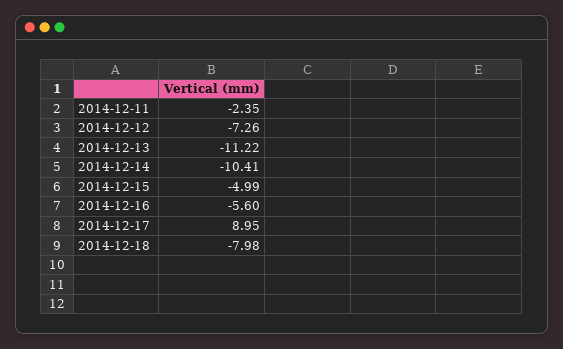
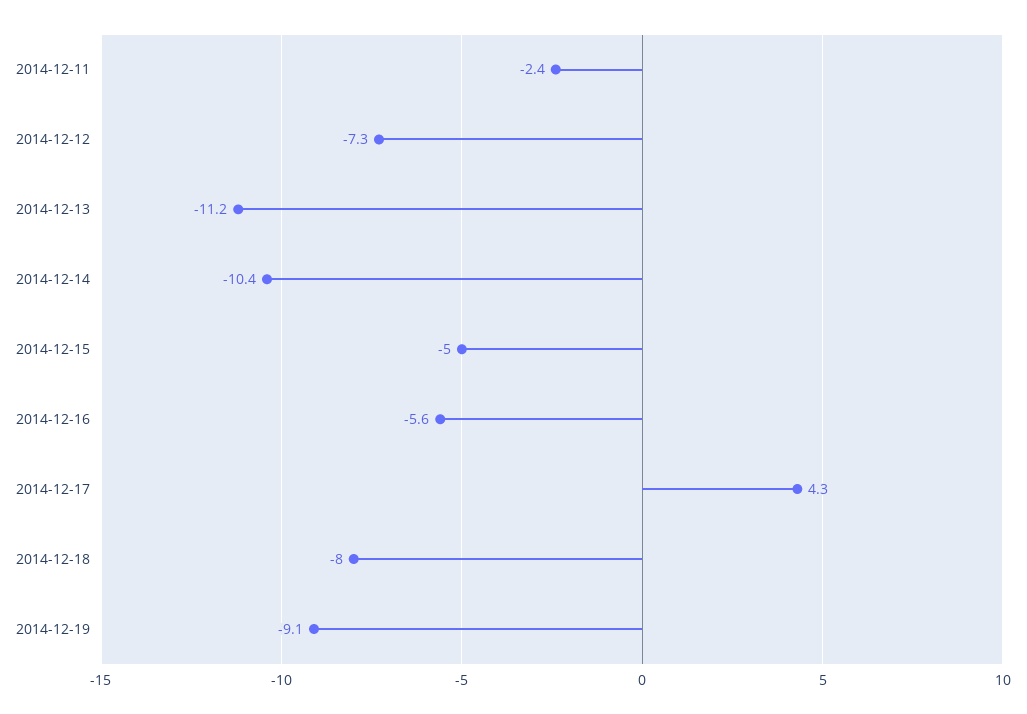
2014-12-17: 8.95 -> 4.3
2014-12-19: none -> -9.1

